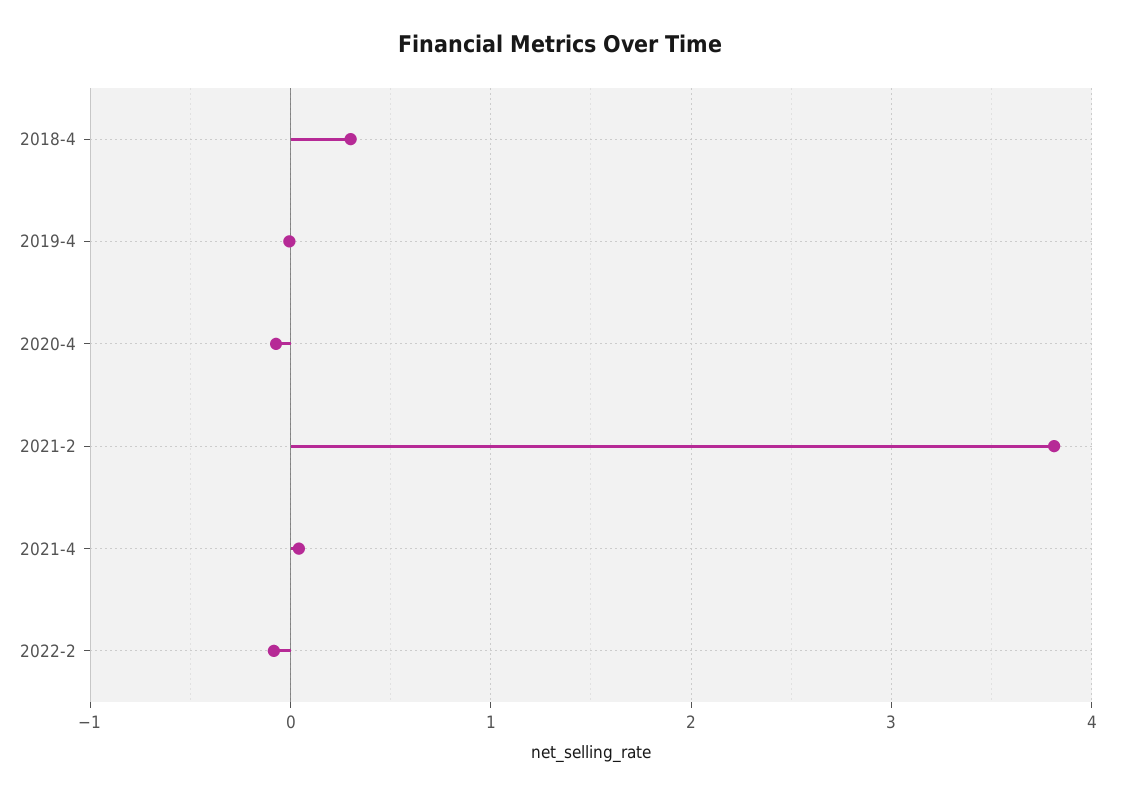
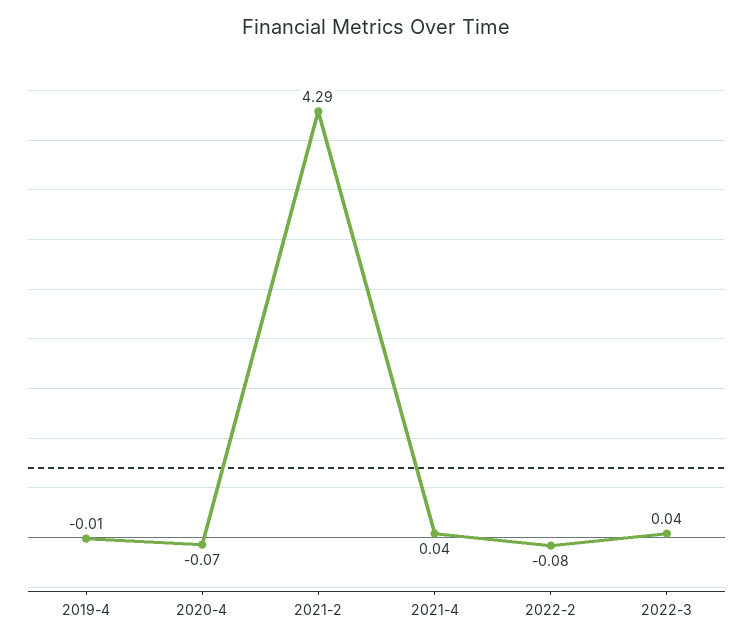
2018-4: 0.3 -> none
2021-2: 3.8 -> 4.29
2022-3: none -> 0.04

